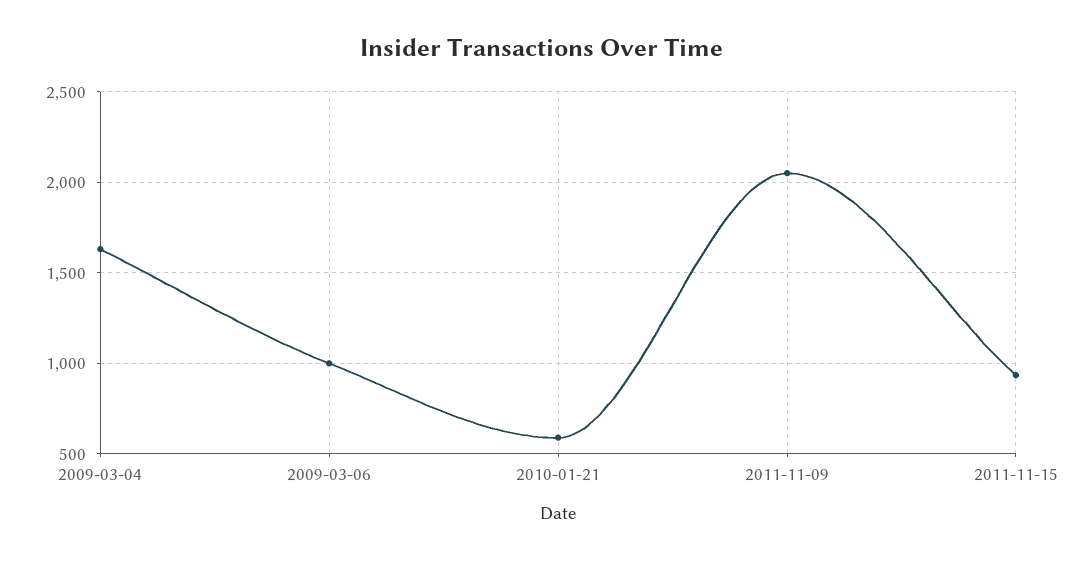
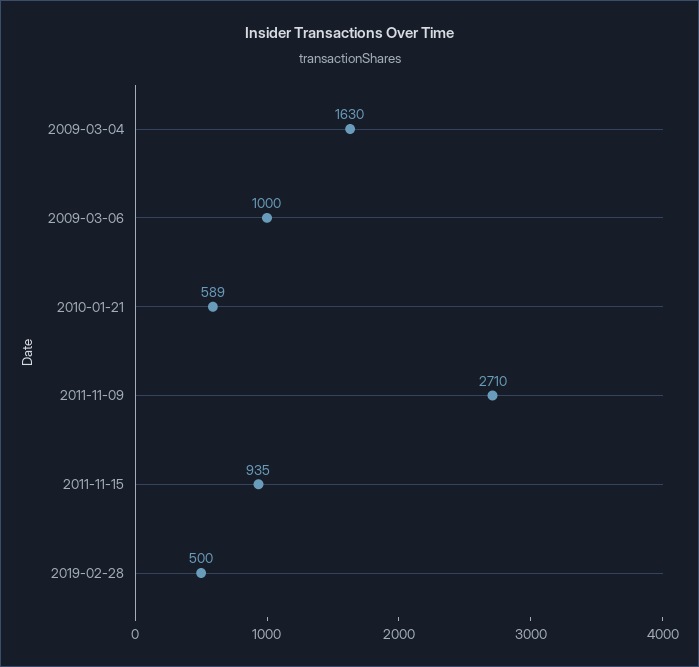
2011-11-09: 2050 -> 2710
2019-02-28: none -> 500

